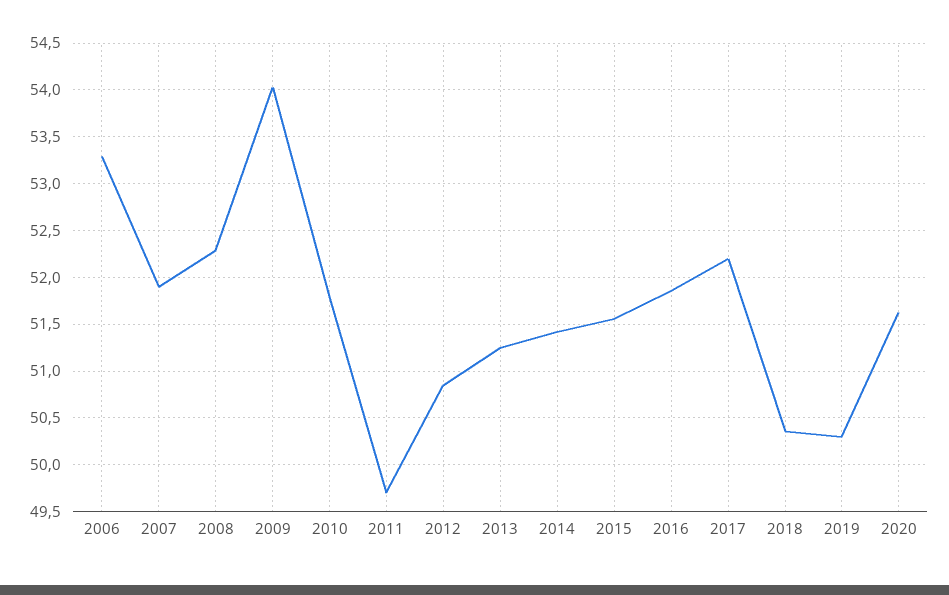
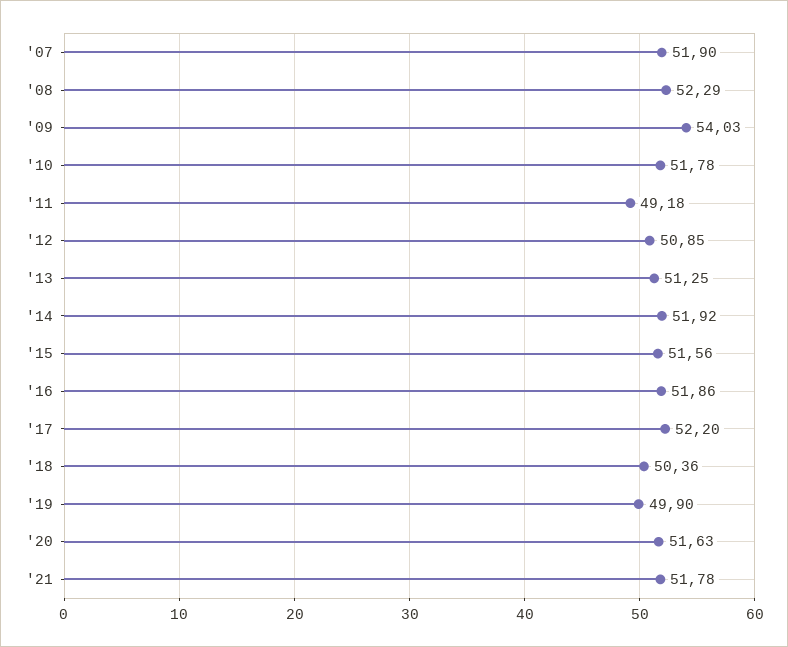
2006: 53.3 -> none
2011: 49.7 -> 49.18
2014: 51.4 -> 51.92
2019: 50.3 -> 49.9
'21: none -> 51.78

